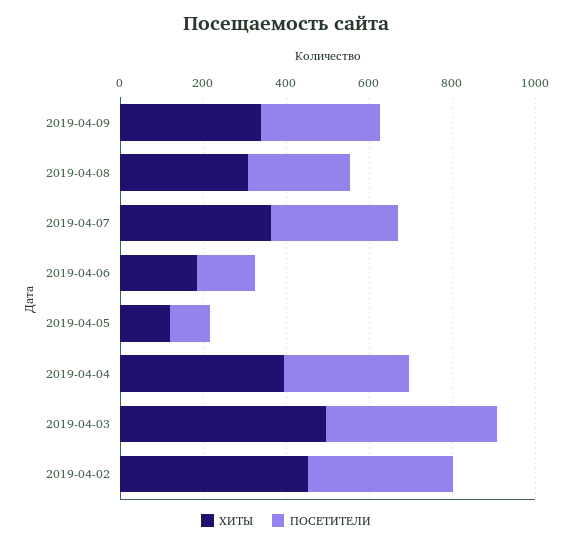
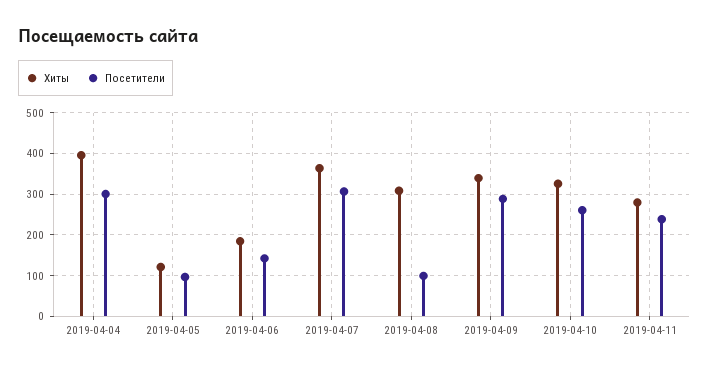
ПОСЕТИТЕЛИ, 2019-04-08: 250 -> 100
ХИТЫ, 2019-04-03: 500 -> none
ПОСЕТИТЕЛИ, 2019-04-03: 400 -> none
ХИТЫ, 2019-04-02: 450 -> none
ПОСЕТИТЕЛИ, 2019-04-02: 350 -> none
ХИТЫ, 2019-04-10: none -> 320
ПОСЕТИТЕЛИ, 2019-04-10: none -> 260
ХИТЫ, 2019-04-11: none -> 280
ПОСЕТИТЕЛИ, 2019-04-11: none -> 240

